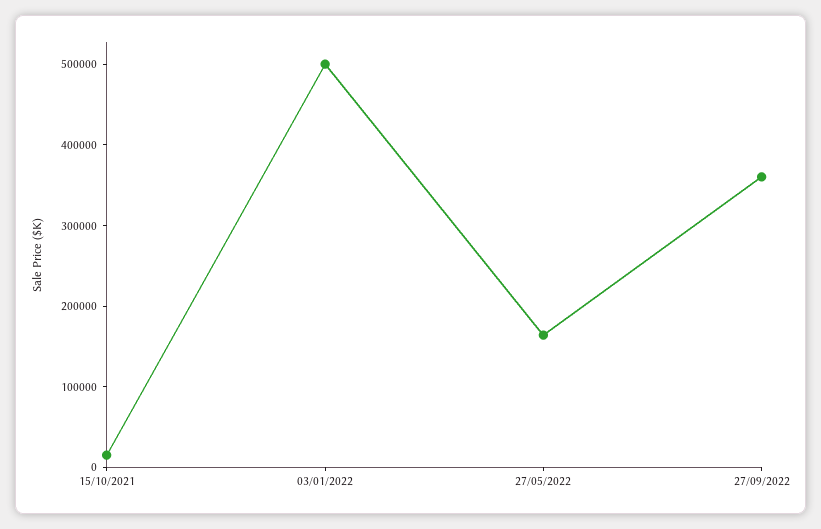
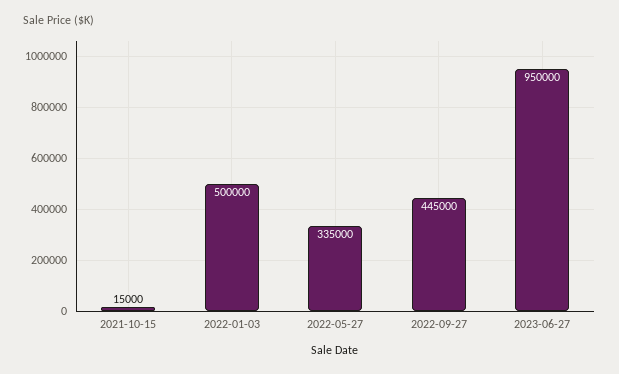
27/05/2022: 160000 -> 335000
27/09/2022: 360000 -> 445000
2023-06-27: none -> 950000

